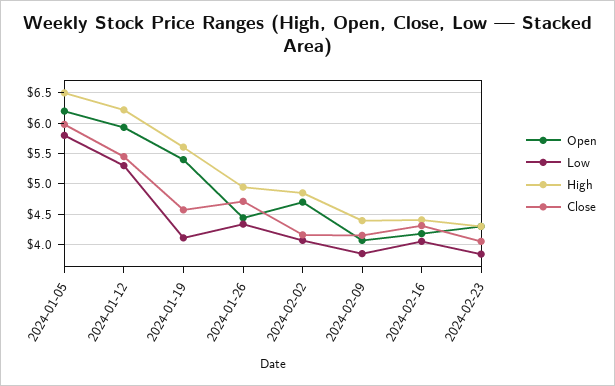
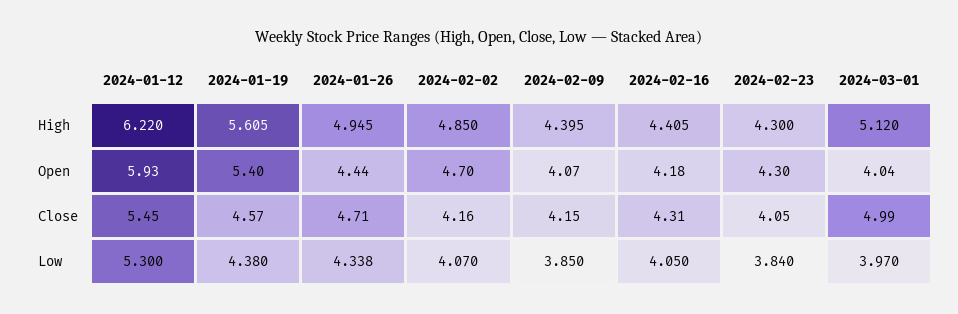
Open, 2024-01-05: 6.2 -> none
Low, 2024-01-05: 5.8 -> none
High, 2024-01-05: 6.5 -> none
Close, 2024-01-05: 6 -> none
Low, 2024-01-19: 4.1 -> 4.38
High, 2024-03-01: none -> 5.12
Open, 2024-03-01: none -> 4.04
Close, 2024-03-01: none -> 4.99
Low, 2024-03-01: none -> 3.97

